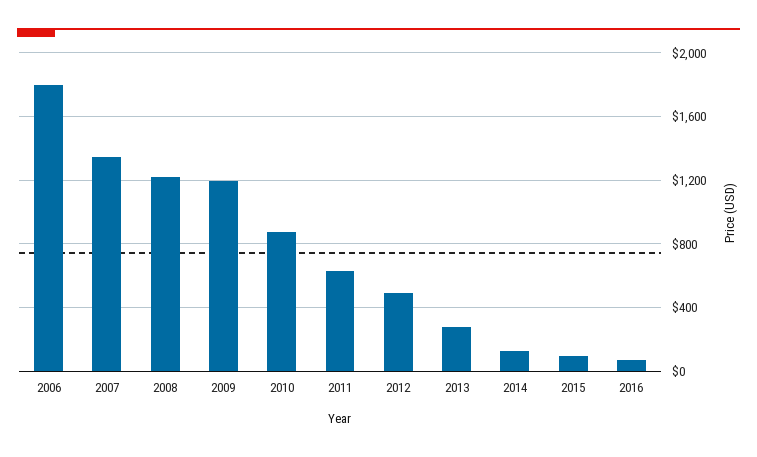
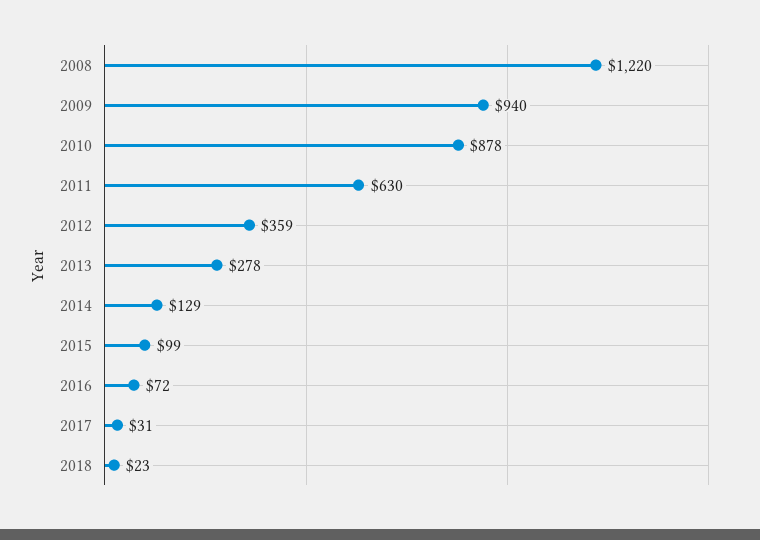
2006: 1800 -> none
2007: 1350 -> none
2009: 1200 -> 940
2012: 500 -> 359
2017: none -> 31
2018: none -> 23

